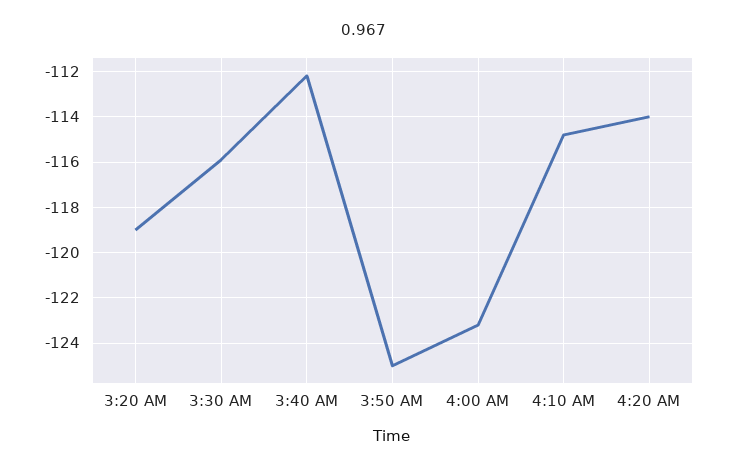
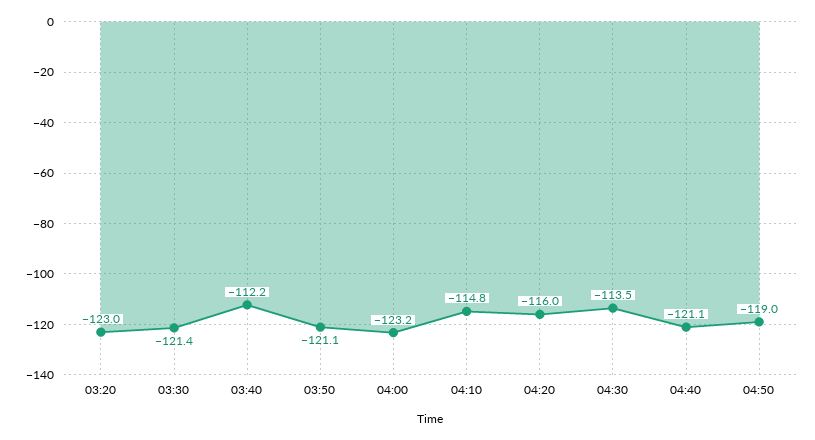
3:20 AM: -119 -> -123
3:30 AM: -116 -> -121.4
3:50 AM: -125 -> -121.1
4:20 AM: -114 -> -116
04:30: none -> -113.5
04:40: none -> -121.1
04:50: none -> -119

